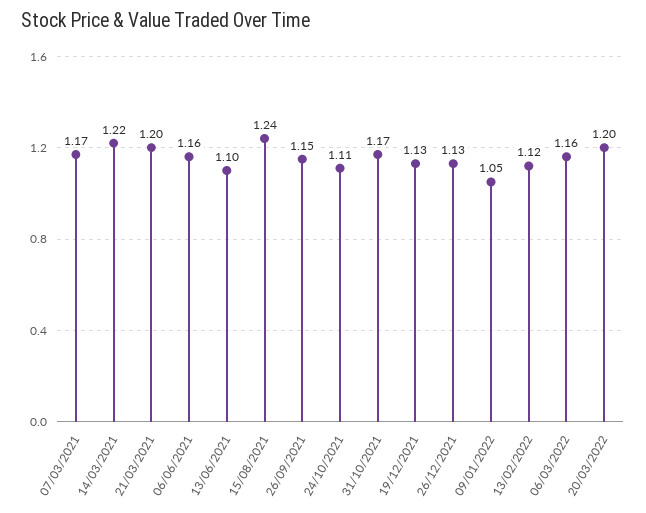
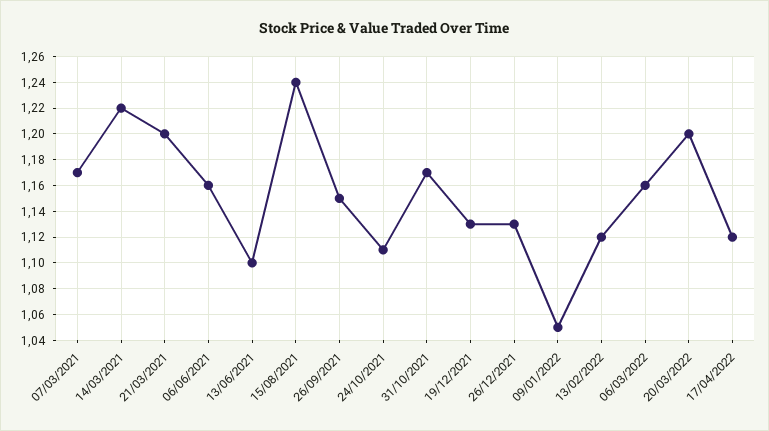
17/04/2022: none -> 1.12

